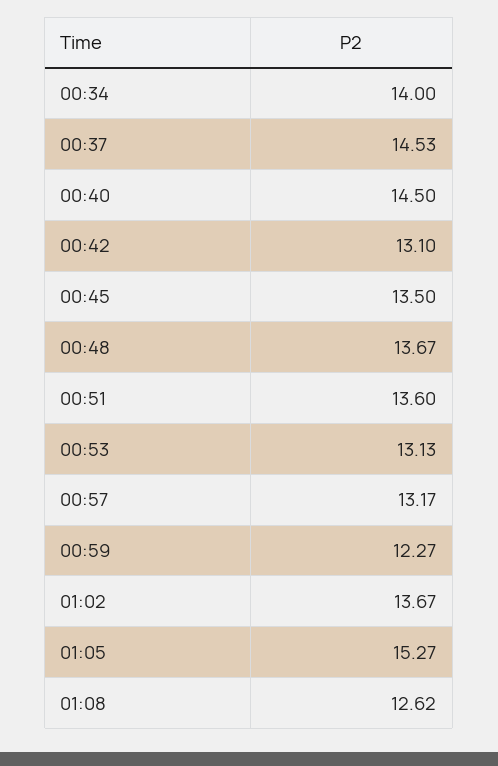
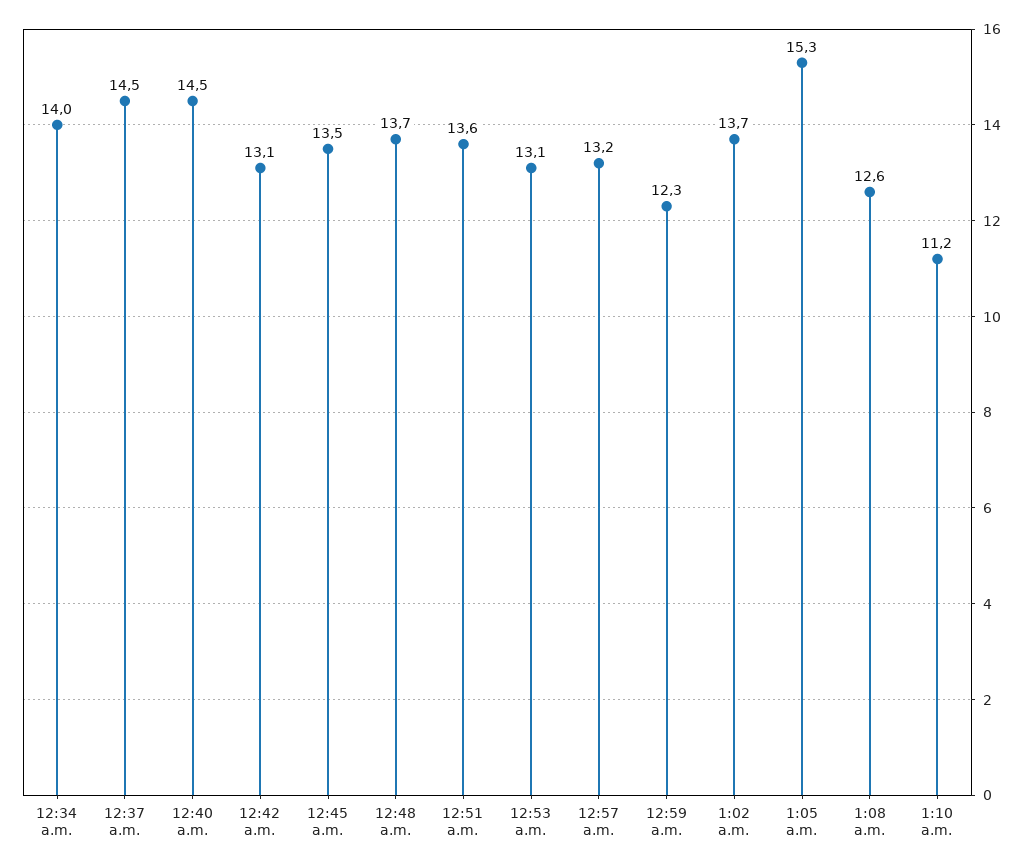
1:10 a.m.: none -> 11.2

